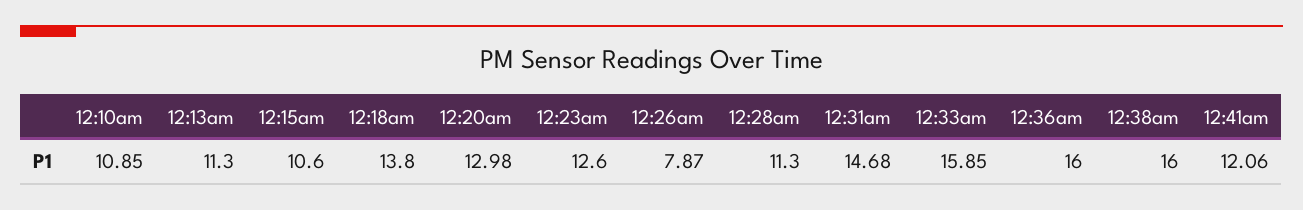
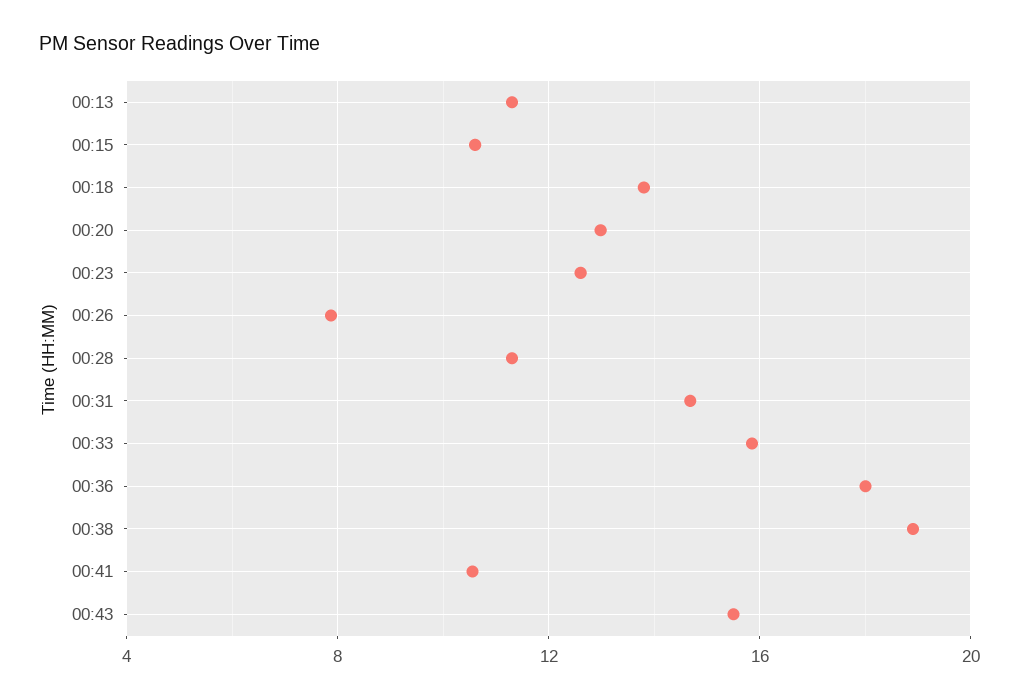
12:10am: 10.85 -> none
12:36am: 16 -> 18
12:38am: 16 -> 19
12:41am: 12.06 -> 10.5
00:43: none -> 15.5

